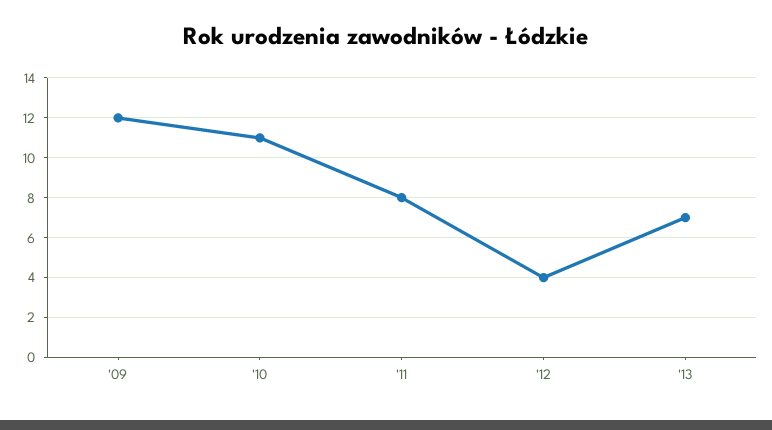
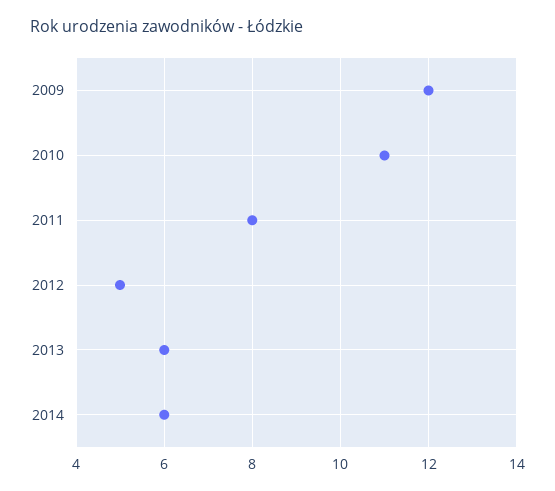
'12: 4 -> 5
'13: 7 -> 6
2014: none -> 6

